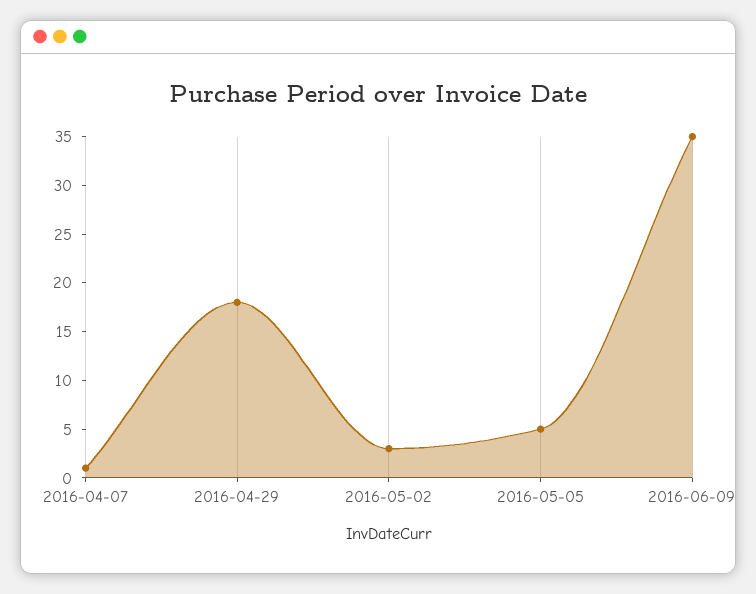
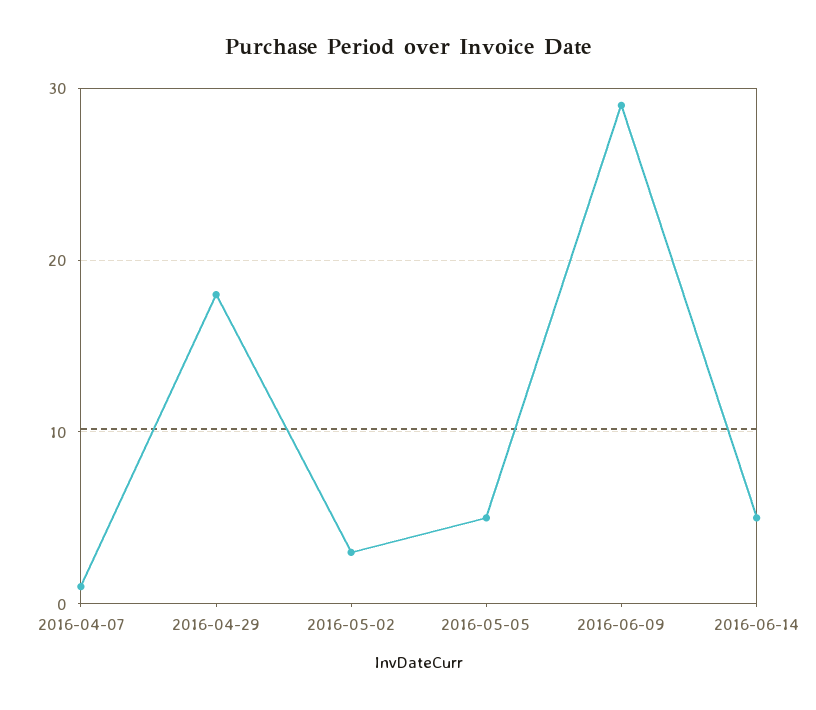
2016-06-09: 35 -> 29
2016-06-14: none -> 5

